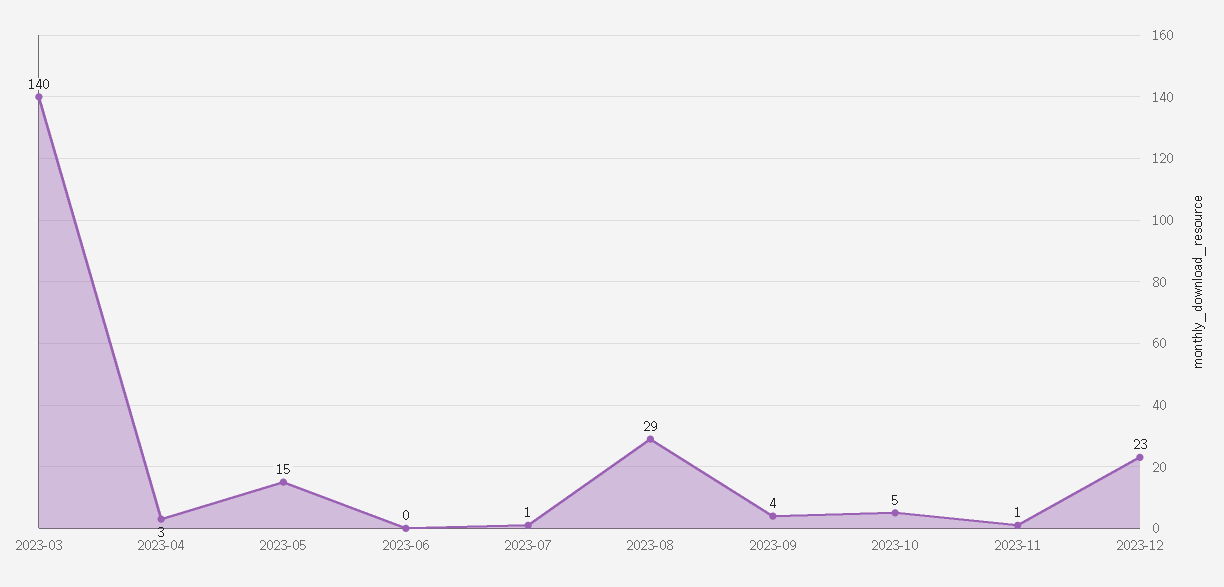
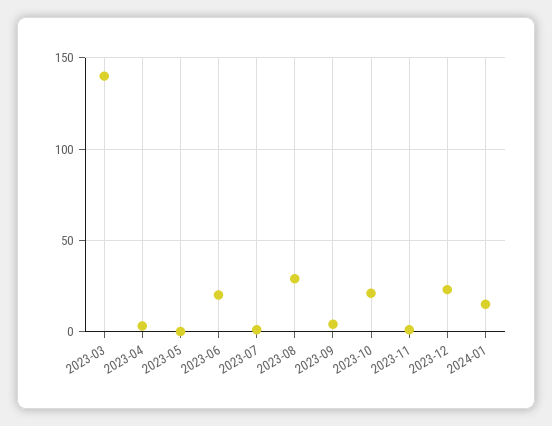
2023-05: 15 -> 0
2023-06: 0 -> 20
2023-10: 5 -> 20
2024-01: none -> 15

